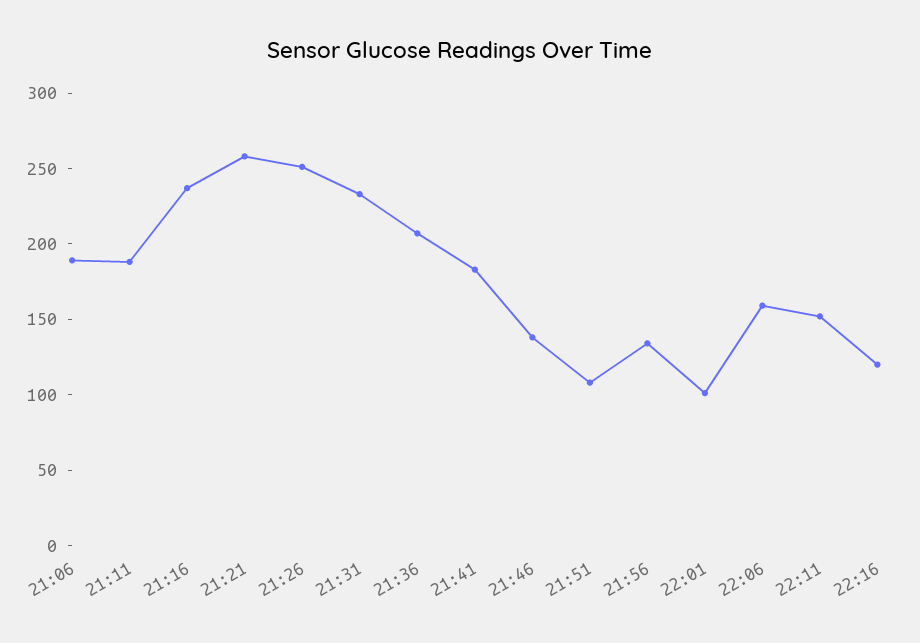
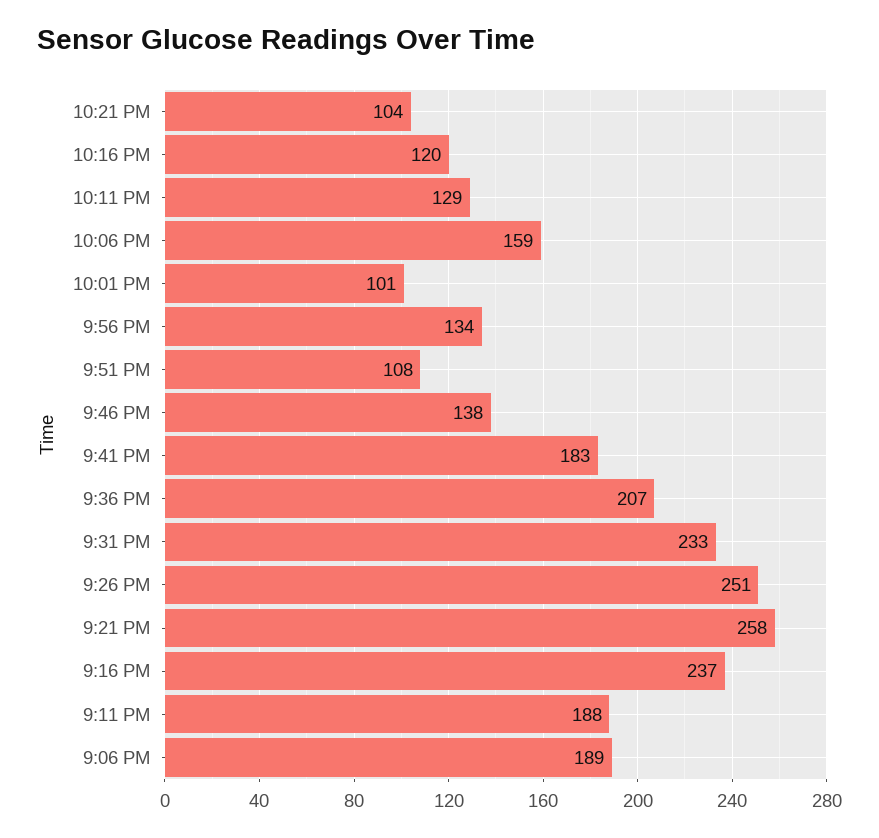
22:11: 150 -> 129
10:21 PM: none -> 104

